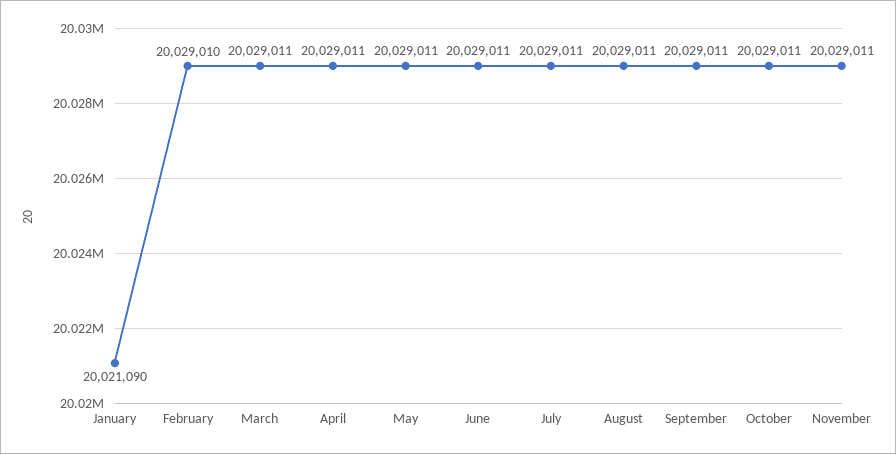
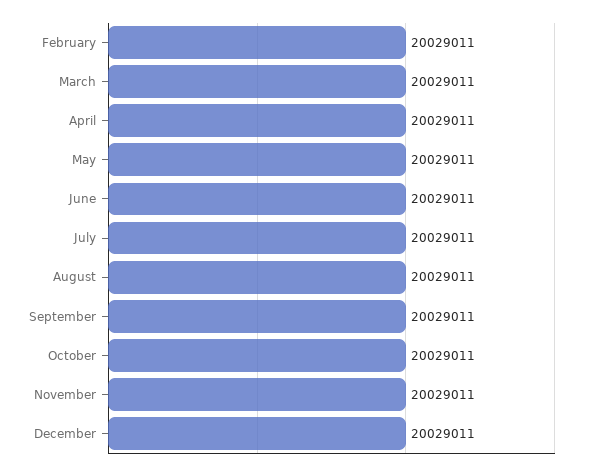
January: 20021090 -> none
February: 20029010 -> 20029011
December: none -> 20029011

